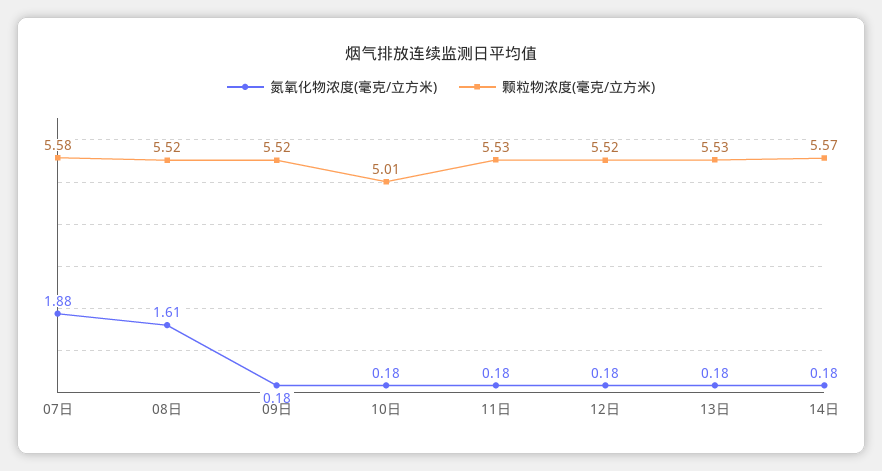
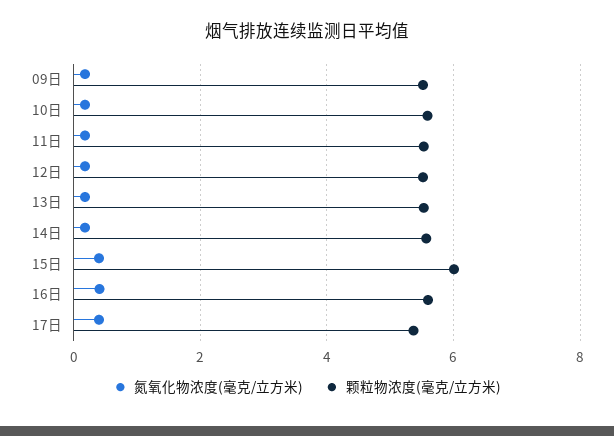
氮氧化物浓度(毫克/立方米), 07日: 1.88 -> none
颗粒物浓度(毫克/立方米), 07日: 5.58 -> none
氮氧化物浓度(毫克/立方米), 08日: 1.61 -> none
颗粒物浓度(毫克/立方米), 08日: 5.52 -> none
颗粒物浓度(毫克/立方米), 10日: 5.01 -> 5.6
氮氧化物浓度(毫克/立方米), 15日: none -> 0.4
颗粒物浓度(毫克/立方米), 15日: none -> 6
氮氧化物浓度(毫克/立方米), 16日: none -> 0.4
颗粒物浓度(毫克/立方米), 16日: none -> 5.6
氮氧化物浓度(毫克/立方米), 17日: none -> 0.4
颗粒物浓度(毫克/立方米), 17日: none -> 5.4

